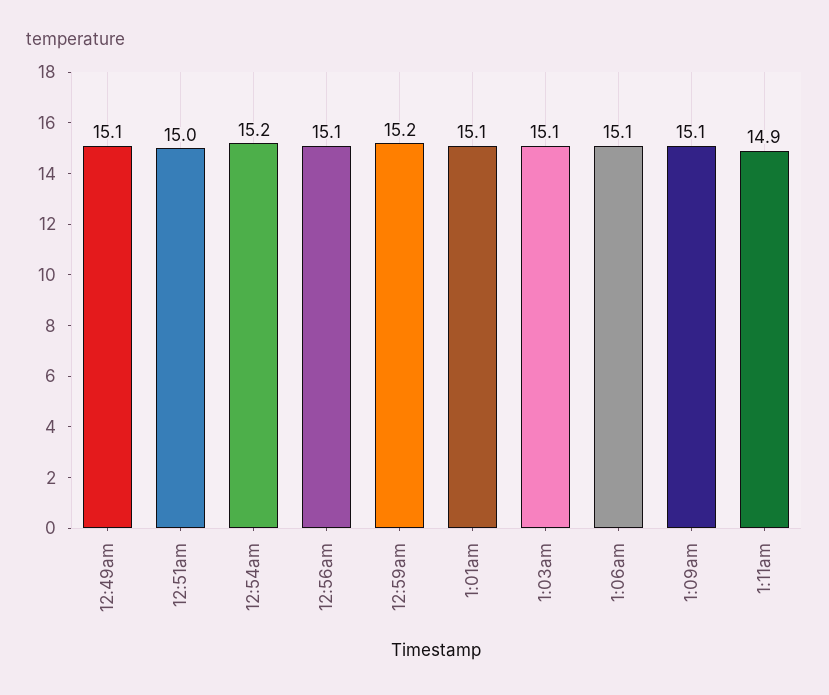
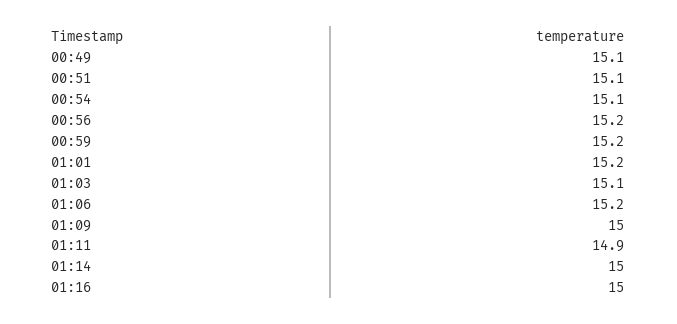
12:51am: 15 -> 15.1
12:54am: 15.2 -> 15.1
12:56am: 15.1 -> 15.2
1:01am: 15.1 -> 15.2
1:06am: 15.1 -> 15.2
1:09am: 15.1 -> 15
01:14: none -> 15
01:16: none -> 15

